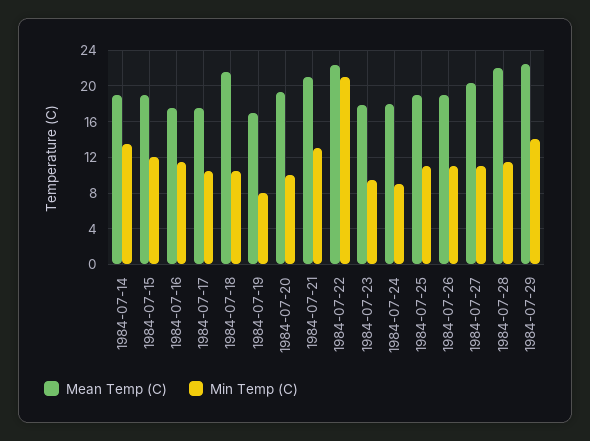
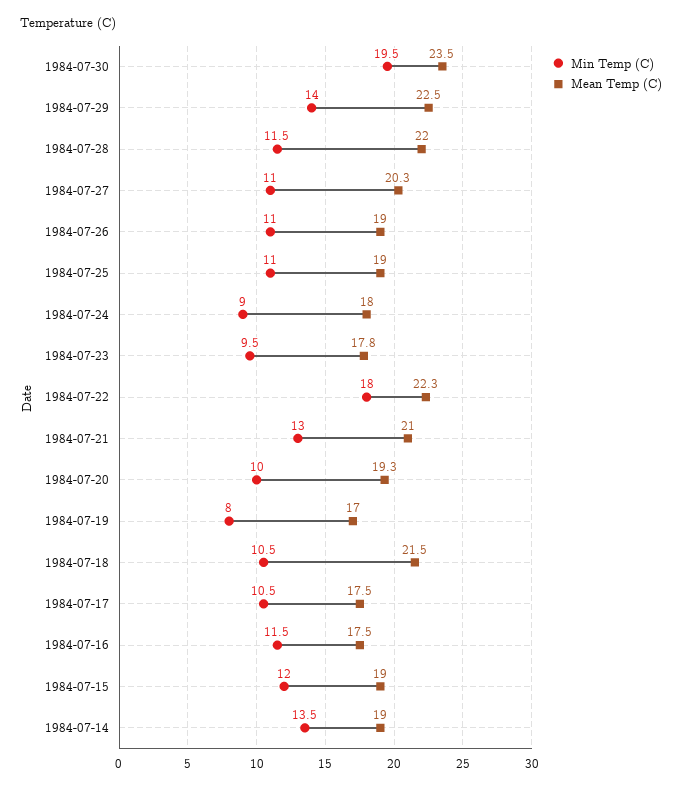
Min Temp (C), 1984-07-22: 21 -> 18
Min Temp (C), 1984-07-30: none -> 19.5
Mean Temp (C), 1984-07-30: none -> 23.5

